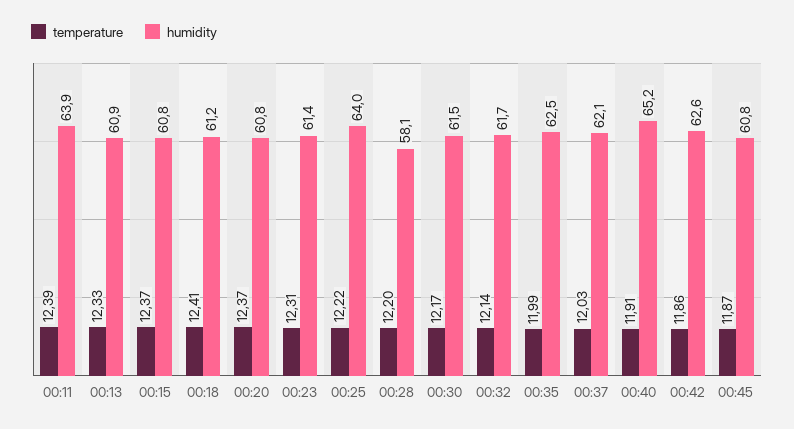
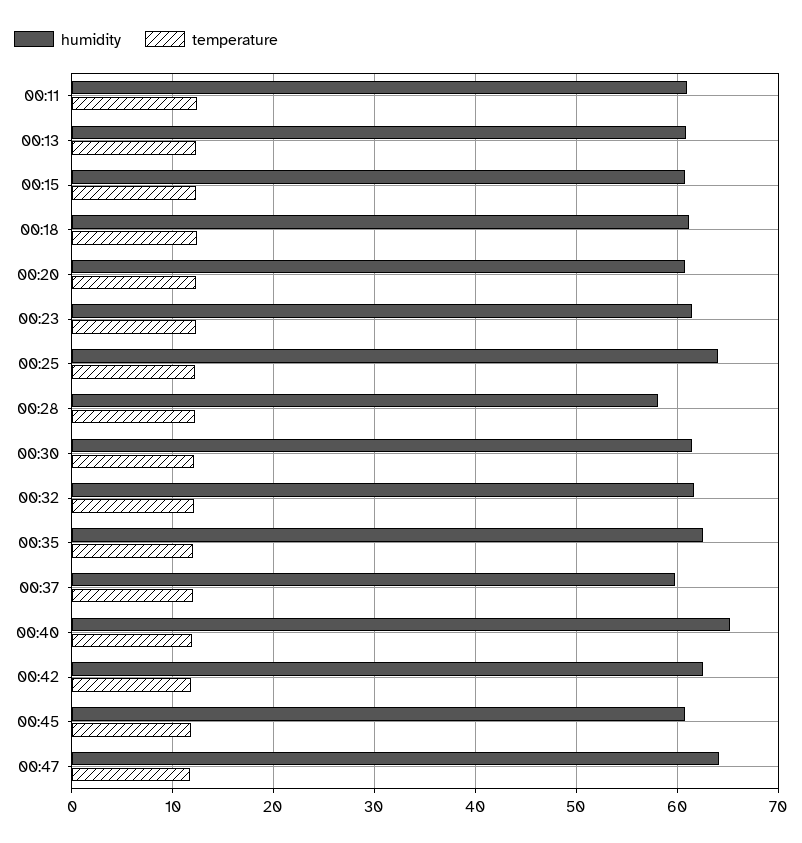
humidity, 00:11: 63.9 -> 61
humidity, 00:37: 62.1 -> 60
humidity, 00:47: none -> 64
temperature, 00:47: none -> 12

